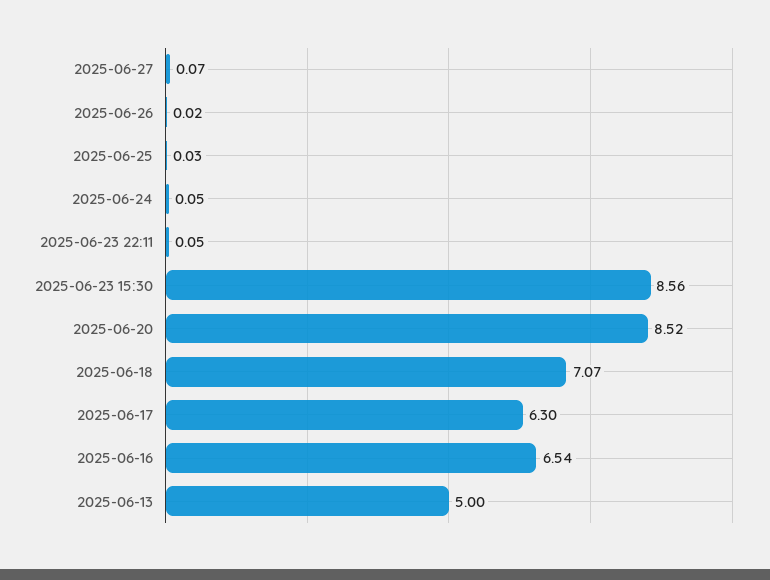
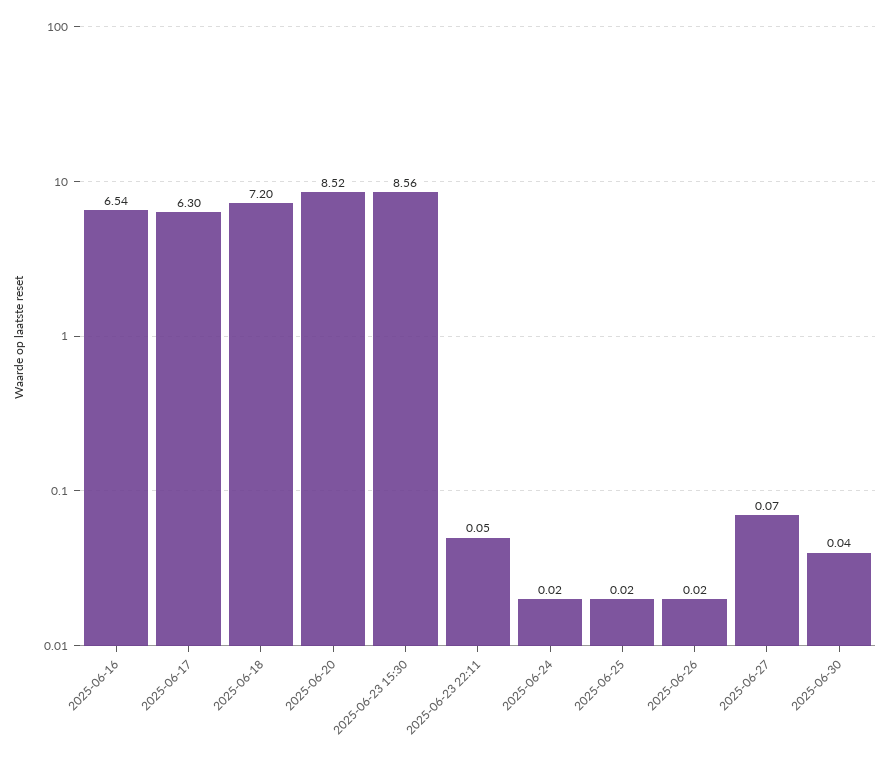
2025-06-25: 0.03 -> 0.02
2025-06-24: 0.05 -> 0.02
2025-06-18: 7.07 -> 7.2
2025-06-13: 5 -> none
2025-06-30: none -> 0.04

